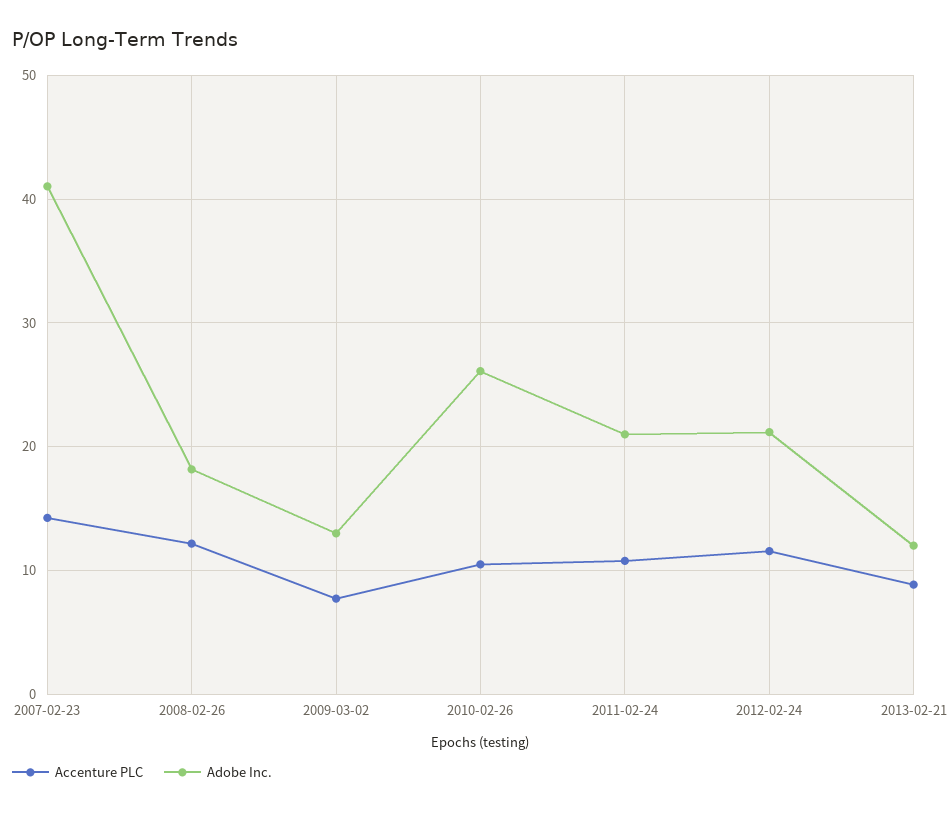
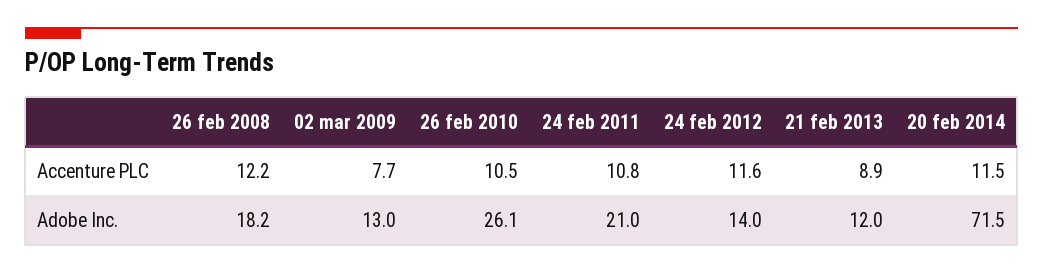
Accenture PLC, 2007-02-23: 14 -> none
Adobe Inc., 2007-02-23: 41 -> none
Adobe Inc., 2012-02-24: 21 -> 14
Accenture PLC, 20 feb 2014: none -> 11.5
Adobe Inc., 20 feb 2014: none -> 71.5

